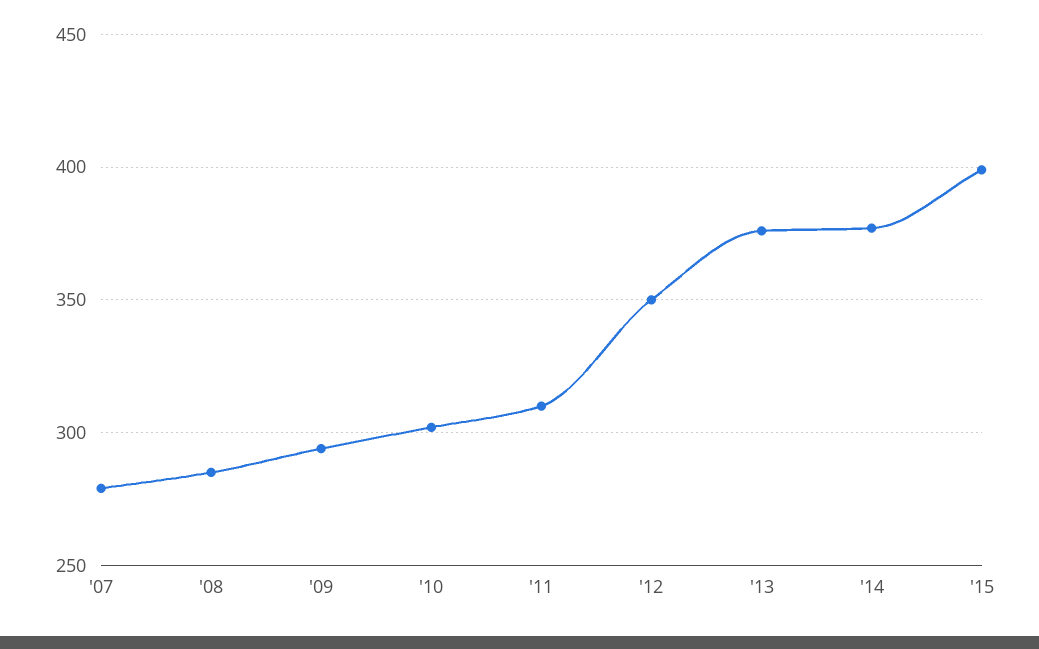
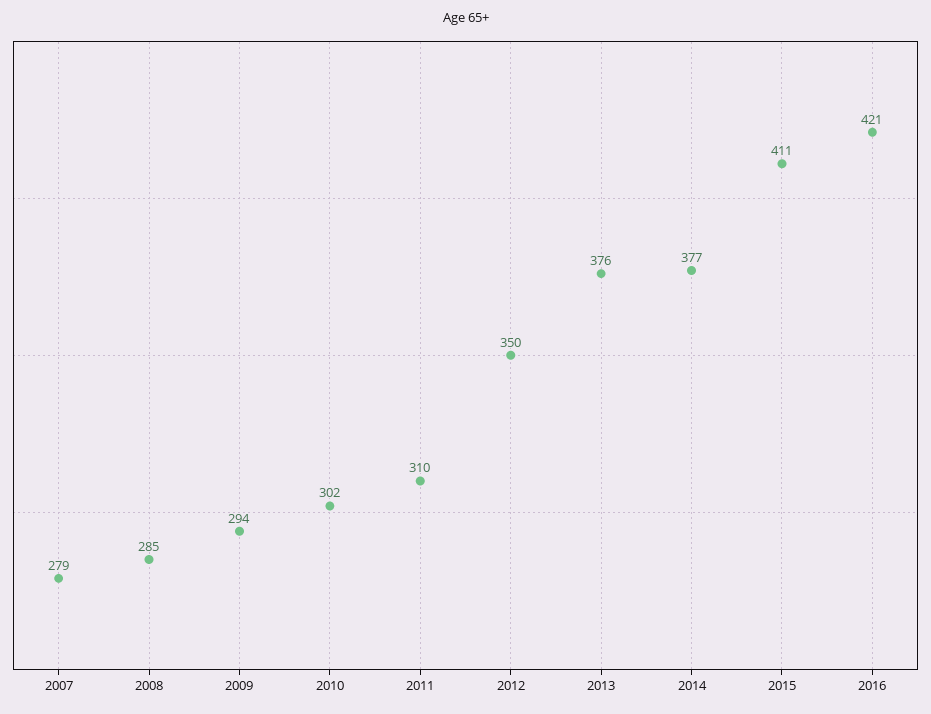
'15: 400 -> 411
2016: none -> 421

